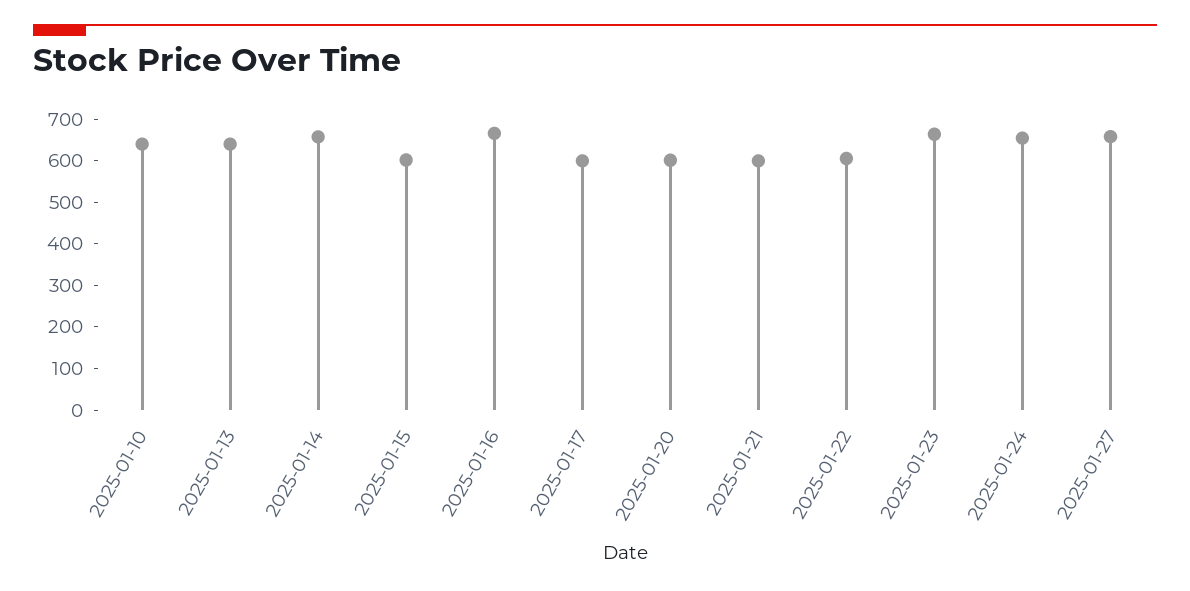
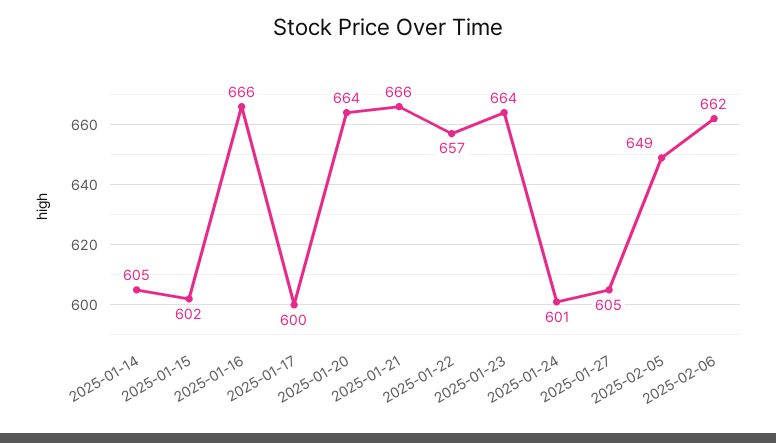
2025-01-10: 640 -> none
2025-01-13: 640 -> none
2025-01-14: 660 -> 605
2025-01-20: 600 -> 664
2025-01-21: 600 -> 666
2025-01-22: 600 -> 657
2025-01-24: 660 -> 601
2025-01-27: 660 -> 605
2025-02-05: none -> 649
2025-02-06: none -> 662

